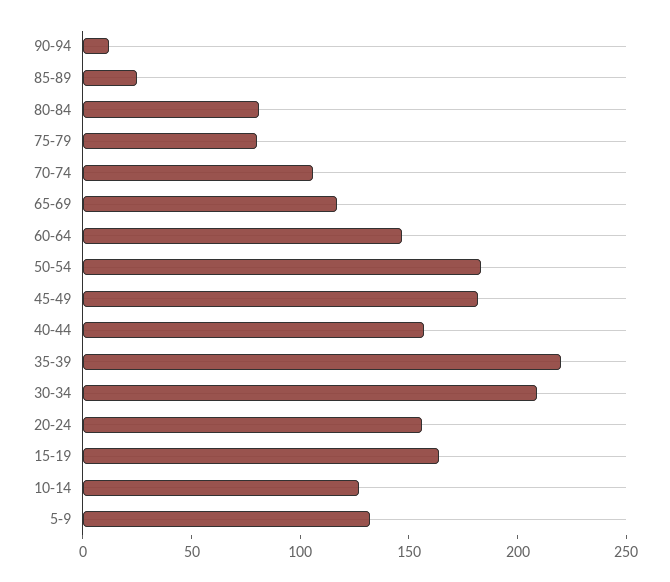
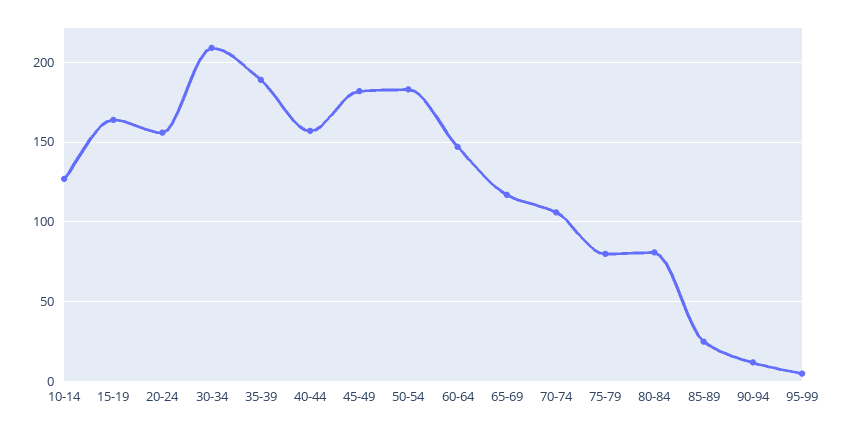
35-39: 220 -> 190
5-9: 130 -> none
95-99: none -> 5

